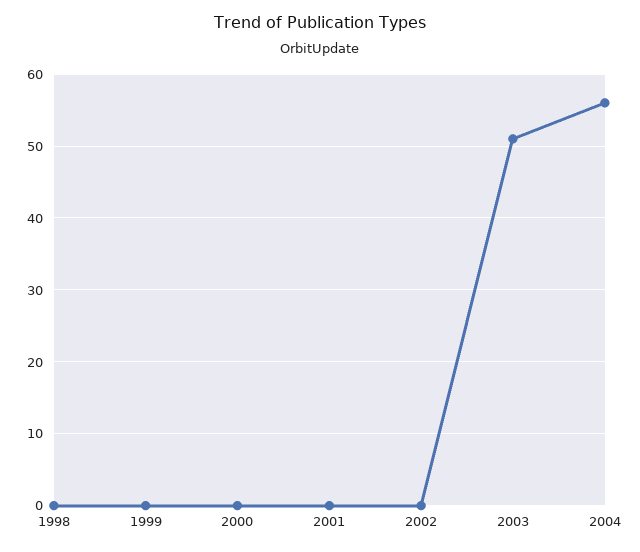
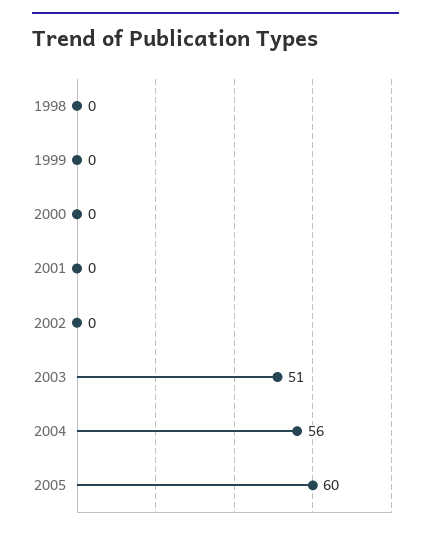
2005: none -> 60

